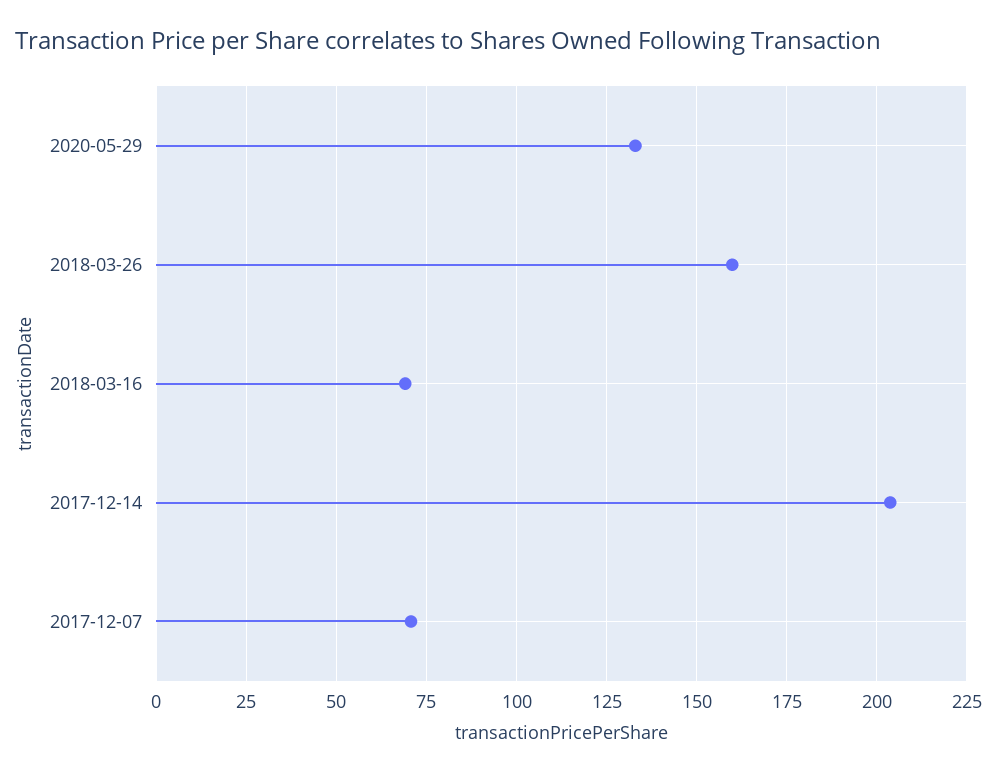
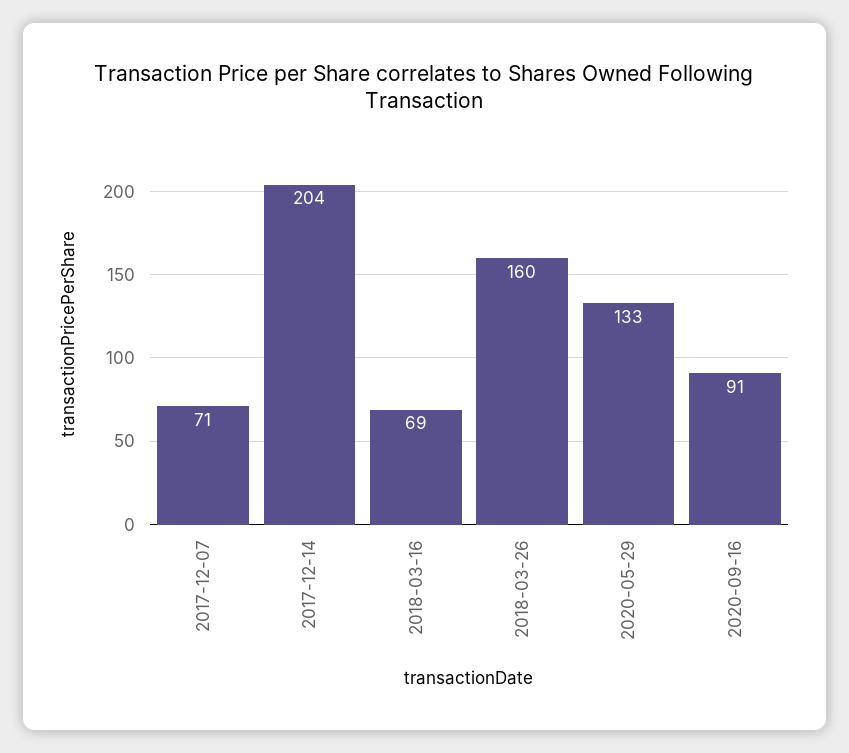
2020-09-16: none -> 91

